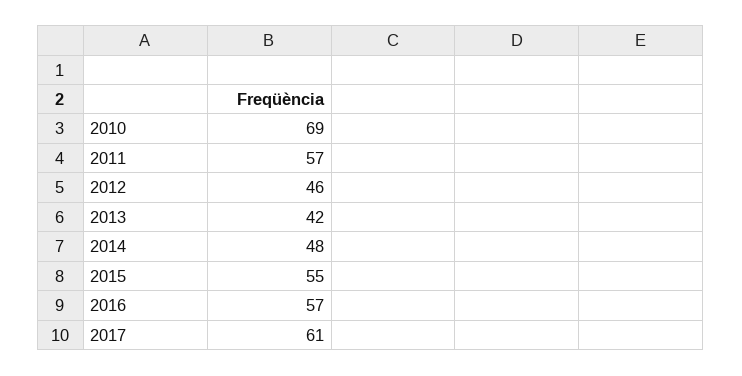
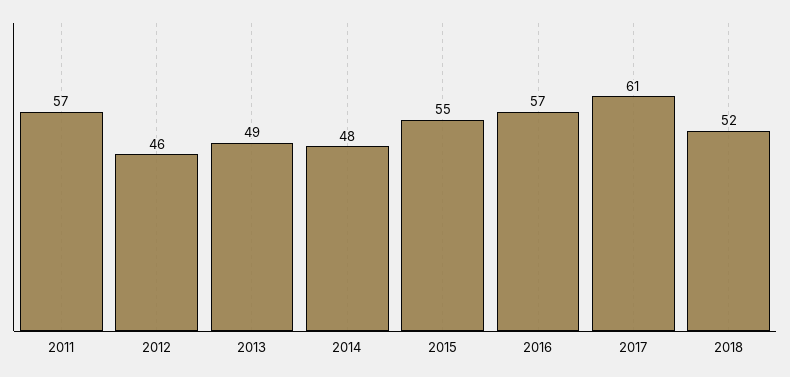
2010: 69 -> none
2013: 42 -> 49
2018: none -> 52

